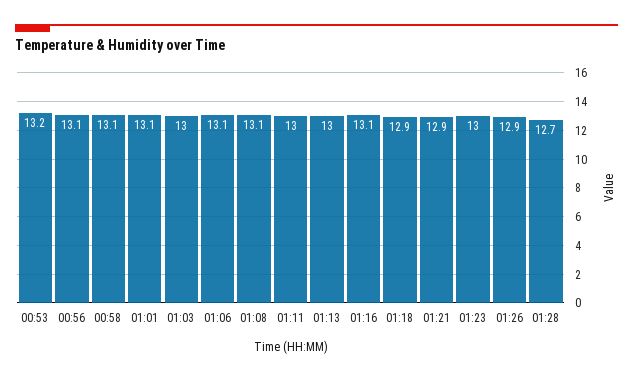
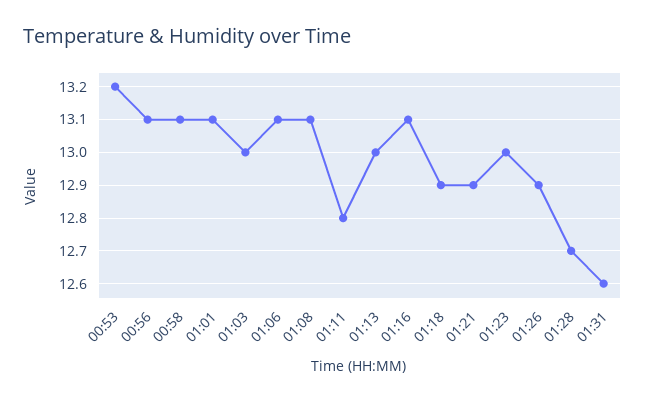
01:11: 13 -> 12.8
01:31: none -> 12.6

